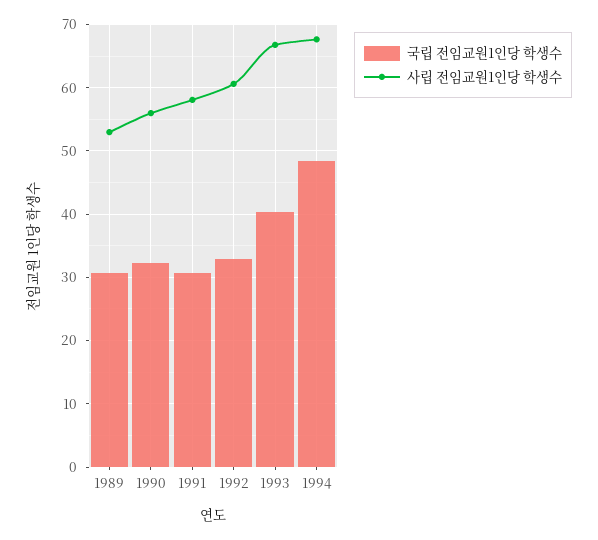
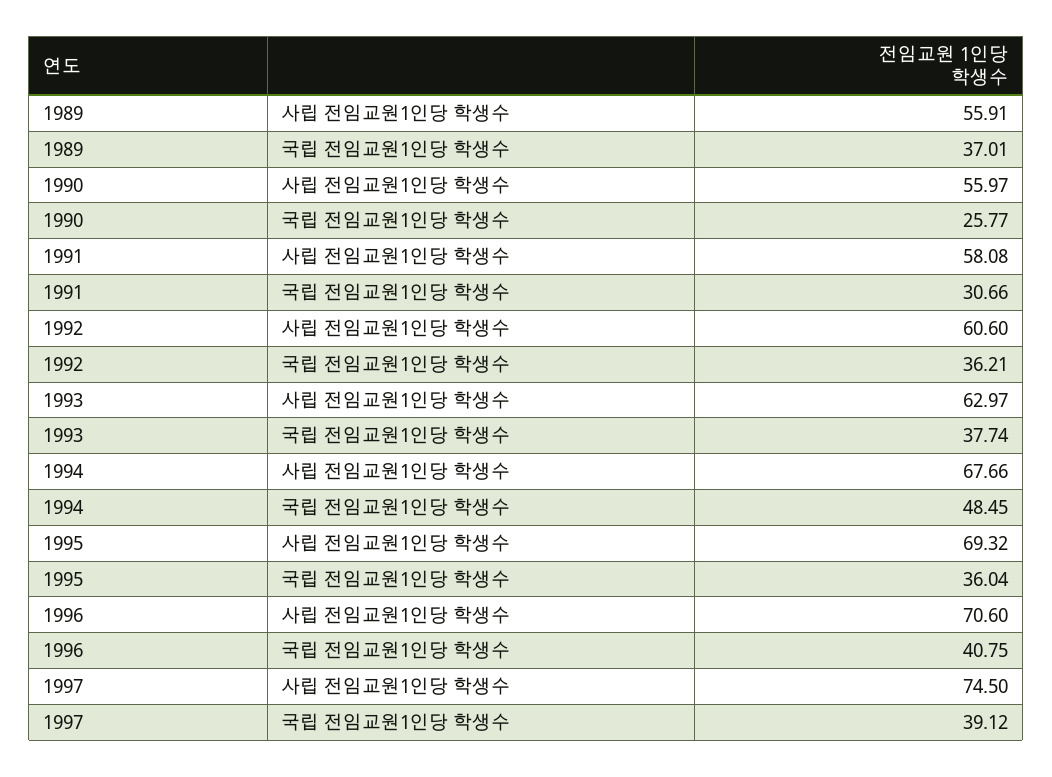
국립 전임교원1인당 학생수, 1989: 31 -> 37.01
사립 전임교원1인당 학생수, 1989: 53 -> 55.91
국립 전임교원1인당 학생수, 1990: 32 -> 25.77
국립 전임교원1인당 학생수, 1992: 33 -> 36.21
국립 전임교원1인당 학생수, 1993: 40 -> 37.74
사립 전임교원1인당 학생수, 1993: 67 -> 62.97
사립 전임교원1인당 학생수, 1995: none -> 69.32
국립 전임교원1인당 학생수, 1995: none -> 36.04
사립 전임교원1인당 학생수, 1996: none -> 70.6
국립 전임교원1인당 학생수, 1996: none -> 40.75
사립 전임교원1인당 학생수, 1997: none -> 74.5
국립 전임교원1인당 학생수, 1997: none -> 39.12

